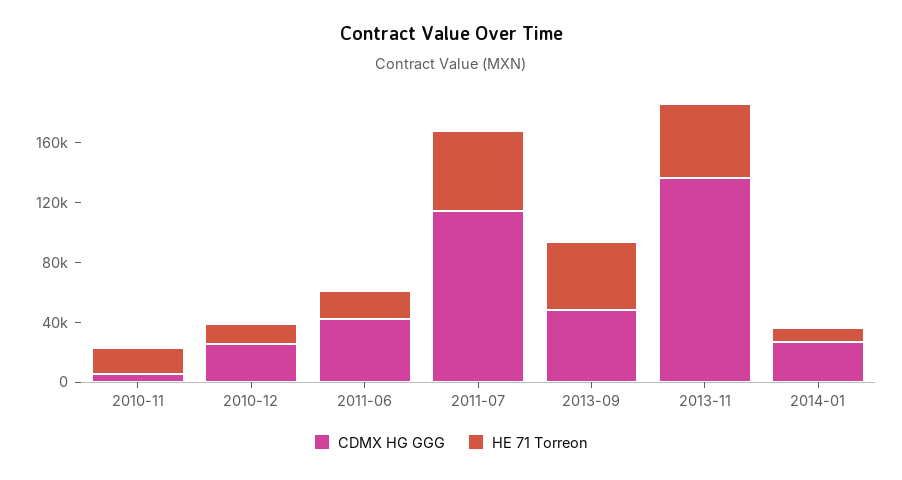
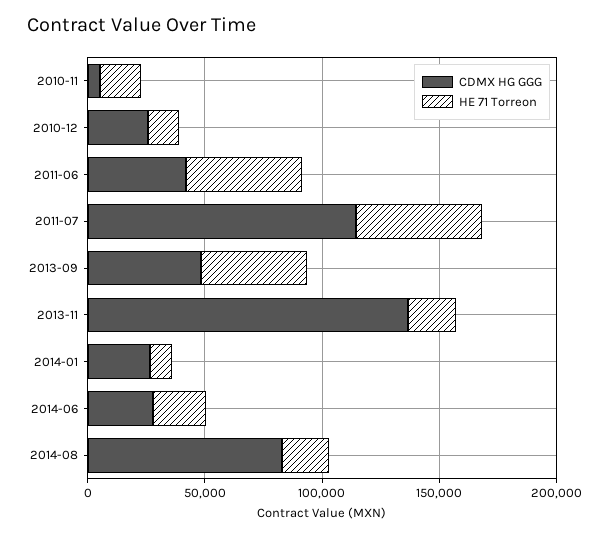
HE 71 Torreon, 2011-06: 20000 -> 50000
HE 71 Torreon, 2013-11: 50000 -> 20000
CDMX HG GGG, 2014-06: none -> 30000
HE 71 Torreon, 2014-06: none -> 20000
CDMX HG GGG, 2014-08: none -> 80000
HE 71 Torreon, 2014-08: none -> 20000

